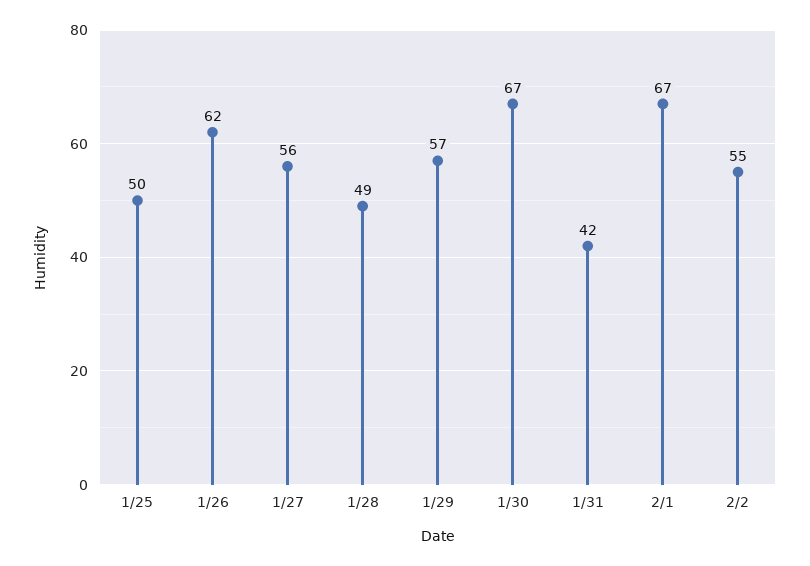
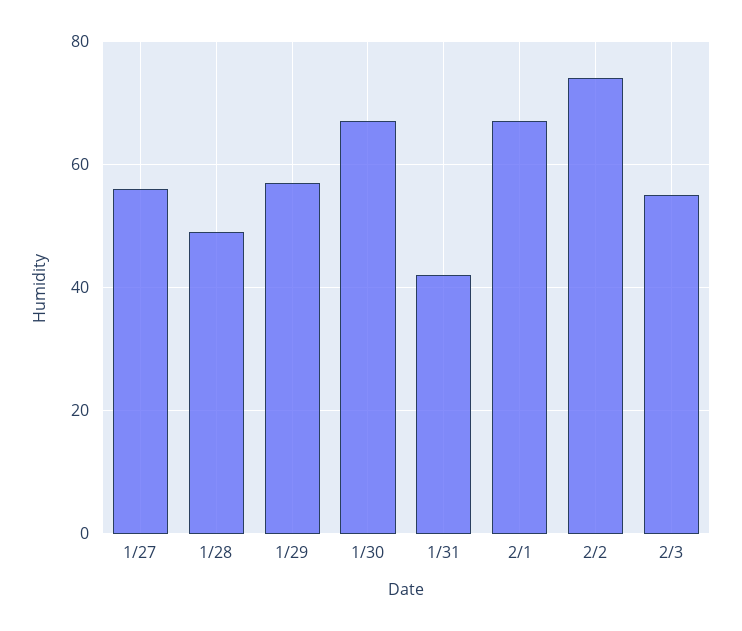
1/25: 50 -> none
1/26: 62 -> none
2/2: 55 -> 75
2/3: none -> 55

